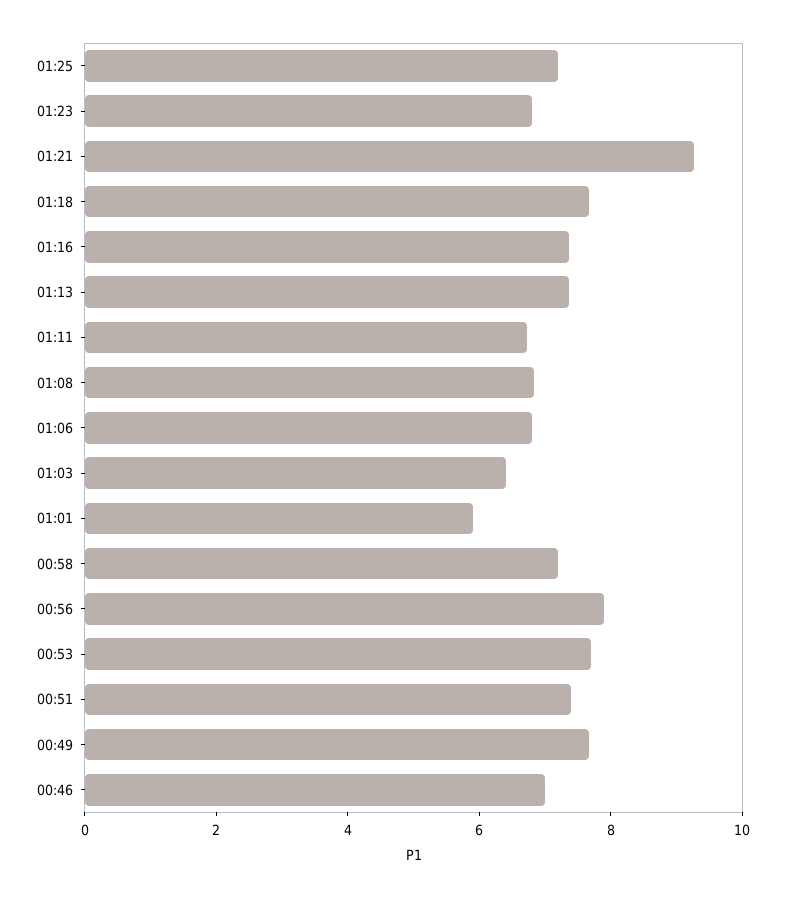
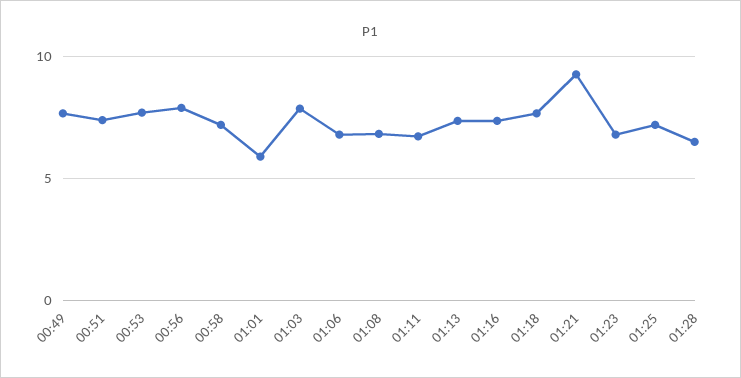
01:03: 6.5 -> 8
00:46: 7 -> none
01:28: none -> 6.5

